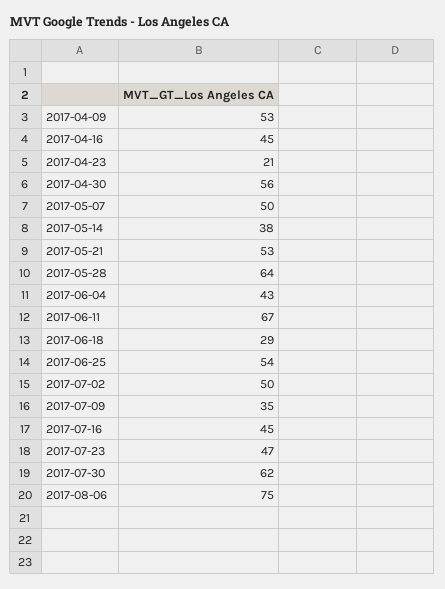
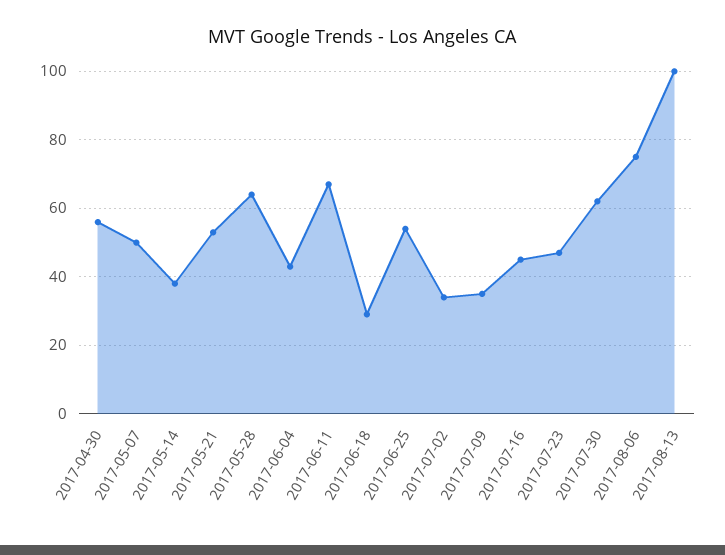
2017-04-09: 53 -> none
2017-04-16: 45 -> none
2017-04-23: 21 -> none
2017-07-02: 50 -> 35
2017-08-13: none -> 100

